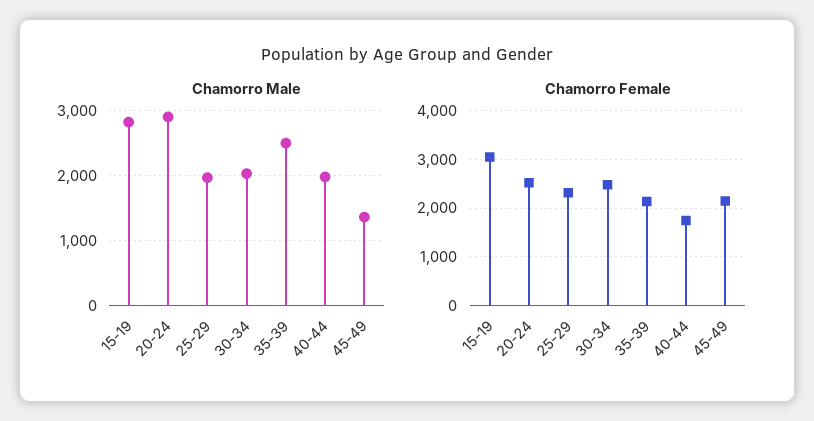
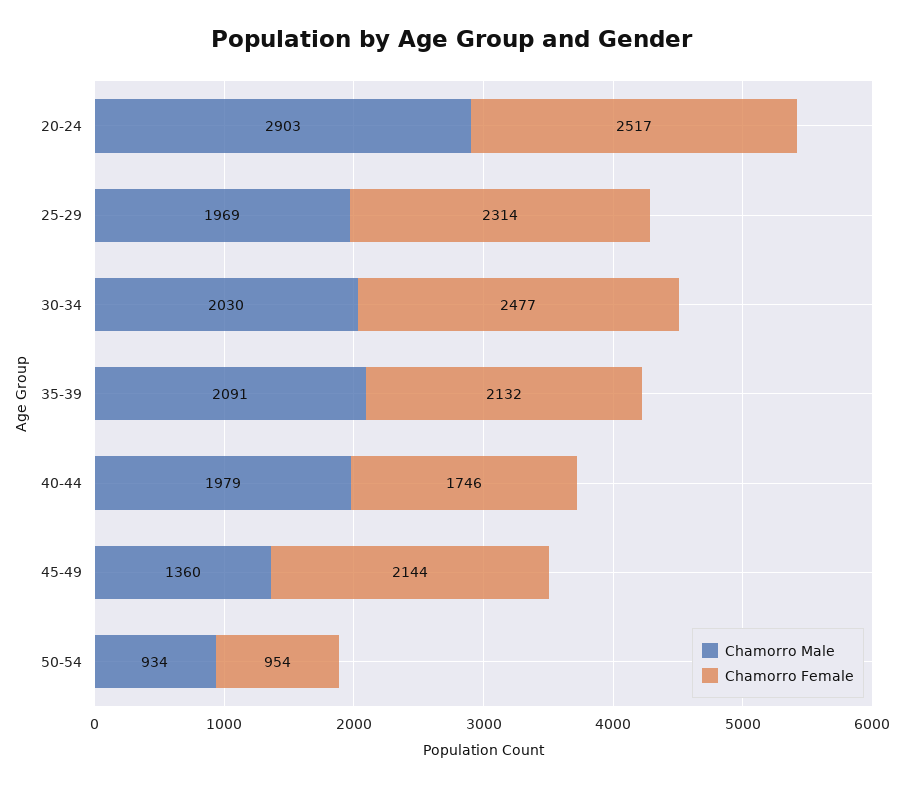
Chamorro Male, 15-19: 2800 -> none
Chamorro Male, 35-39: 2500 -> 2091
Chamorro Female, 15-19: 3000 -> none
Chamorro Male, 50-54: none -> 934
Chamorro Female, 50-54: none -> 954

